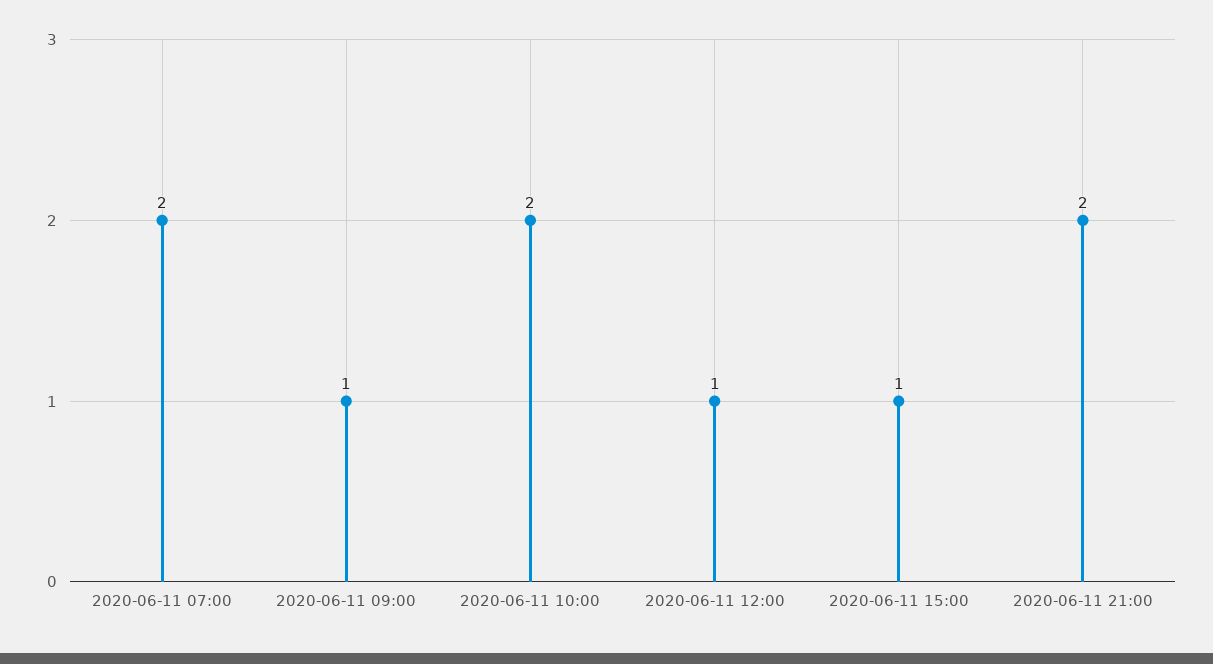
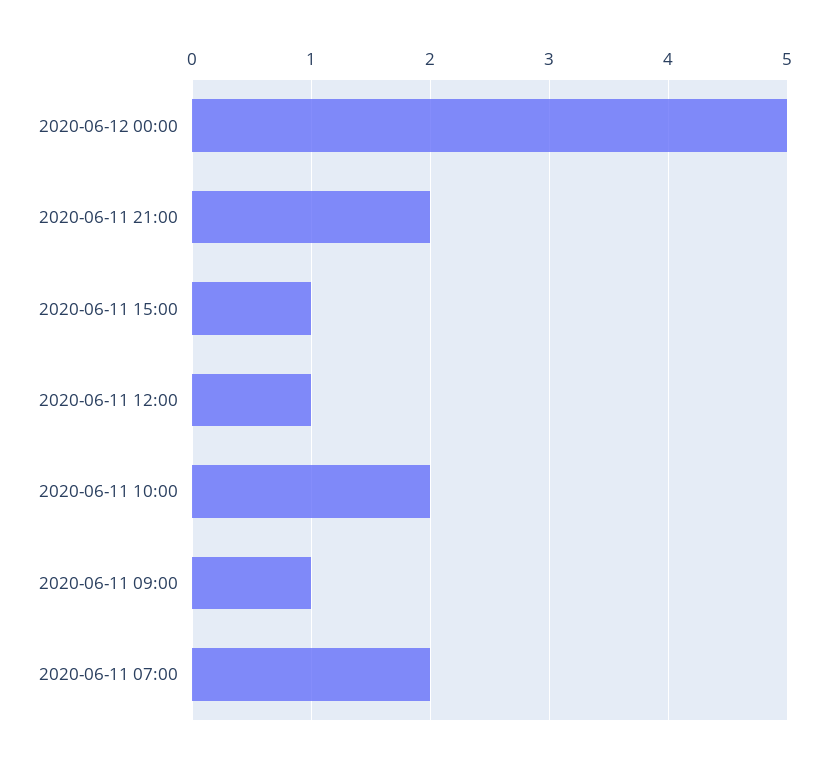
2020-06-12 00:00: none -> 5

